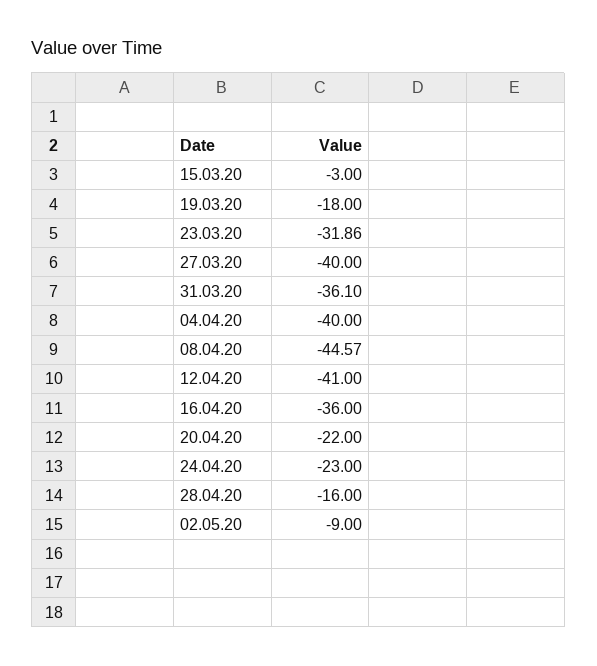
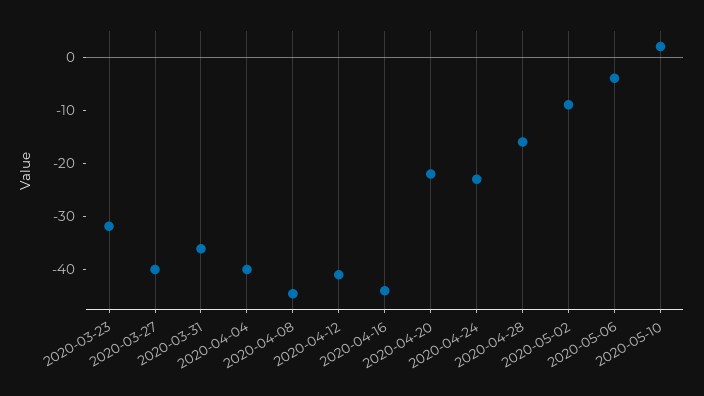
15.03.20: -3 -> none
19.03.20: -18 -> none
16.04.20: -36 -> -44
2020-05-06: none -> -4
2020-05-10: none -> 2

